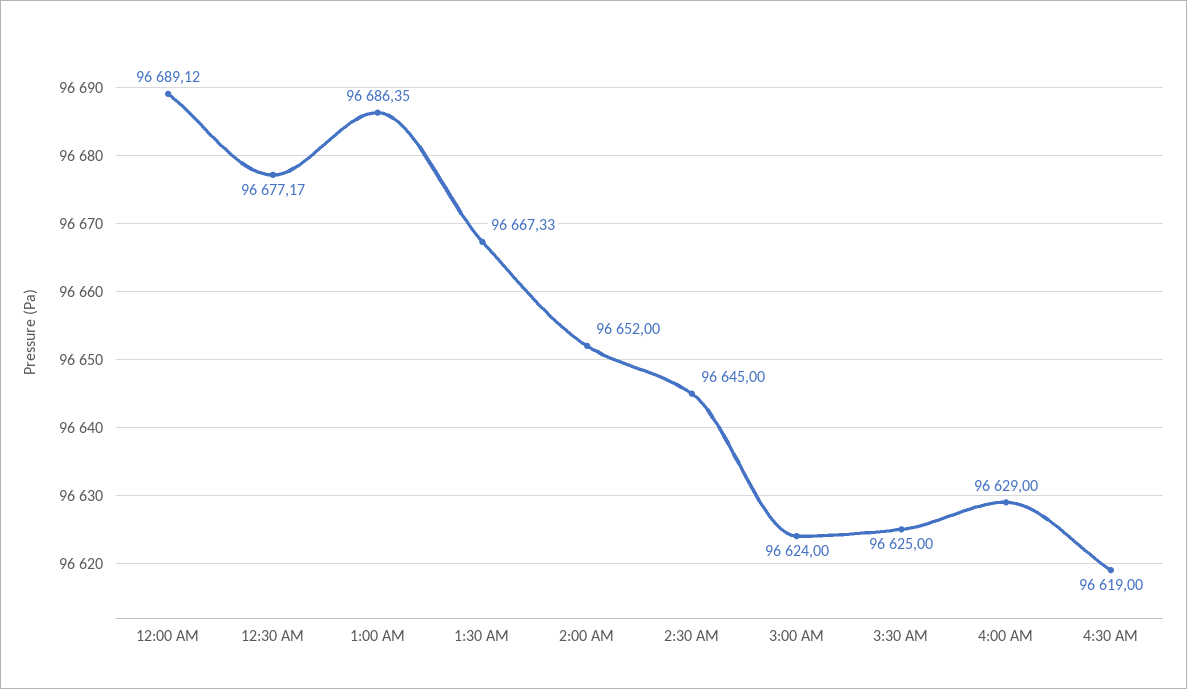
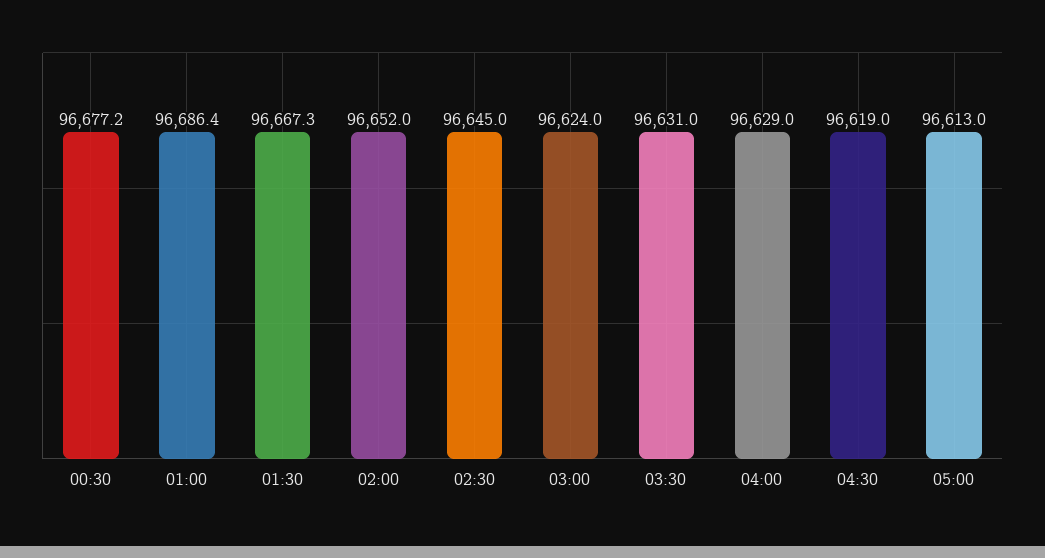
12:00 AM: 96689.12 -> none
3:30 AM: 96625 -> 96631
05:00: none -> 96613

